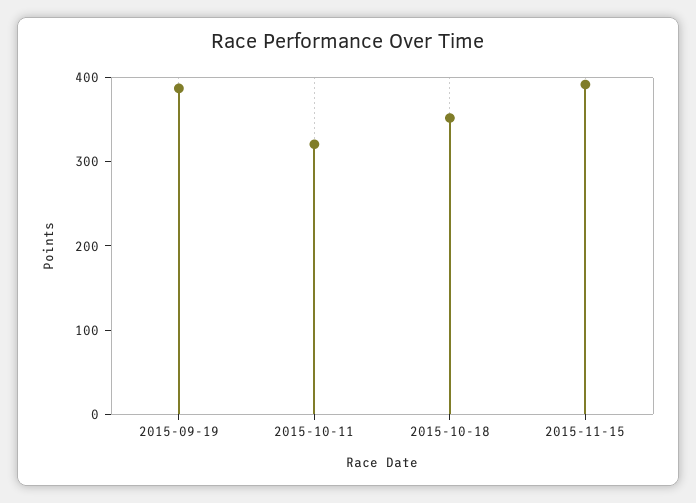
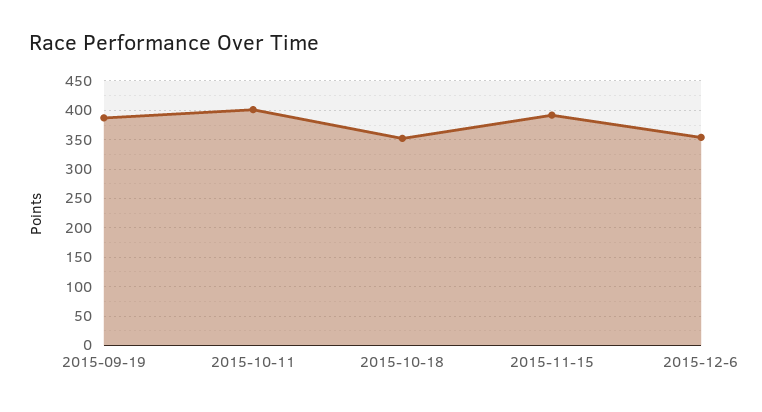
2015-10-11: 320 -> 400
2015-12-6: none -> 350

